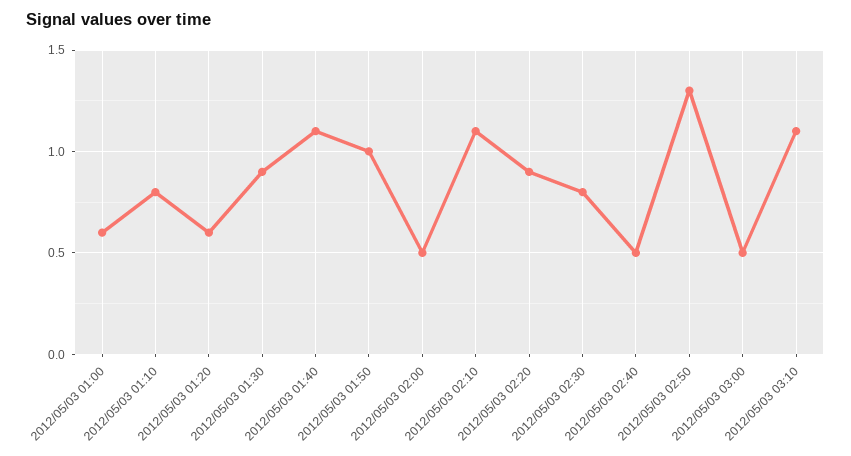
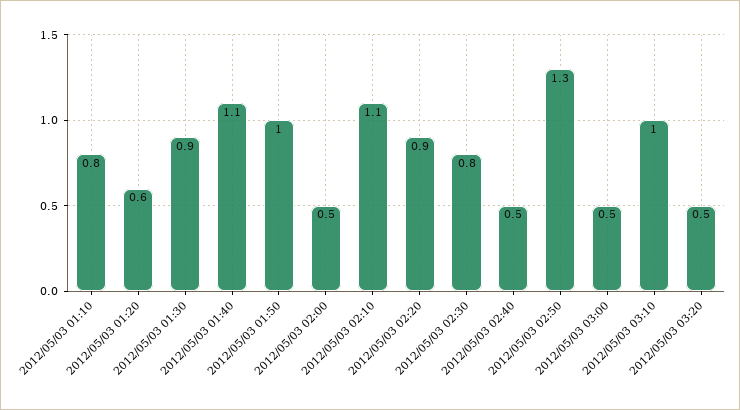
2012/05/03 01:00: 0.6 -> none
2012/05/03 03:10: 1.1 -> 1
2012/05/03 03:20: none -> 0.5

